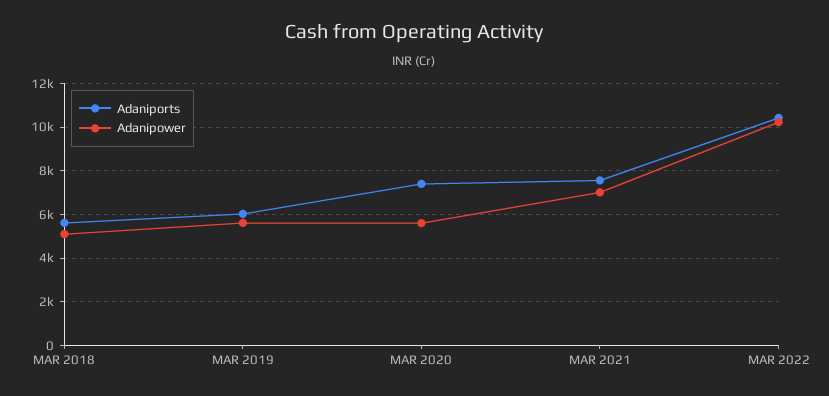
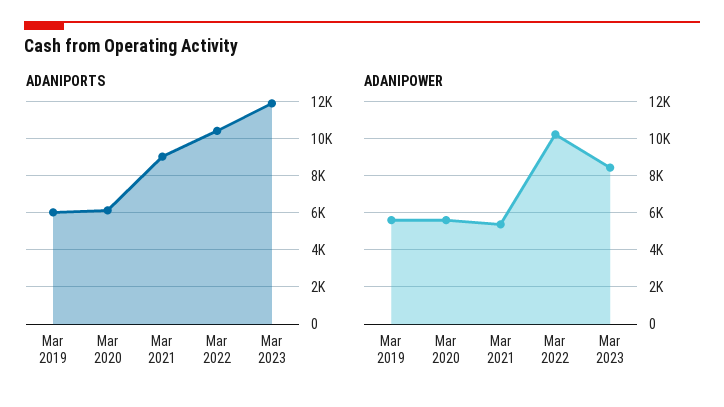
Adaniports, MAR 2018: 5500 -> none
Adanipower, MAR 2018: 5000 -> none
Adaniports, MAR 2020: 7500 -> 6000
Adaniports, MAR 2021: 7500 -> 9000
Adanipower, MAR 2021: 7000 -> 5500
Adaniports, Mar 2023: none -> 12000
Adanipower, Mar 2023: none -> 8500

